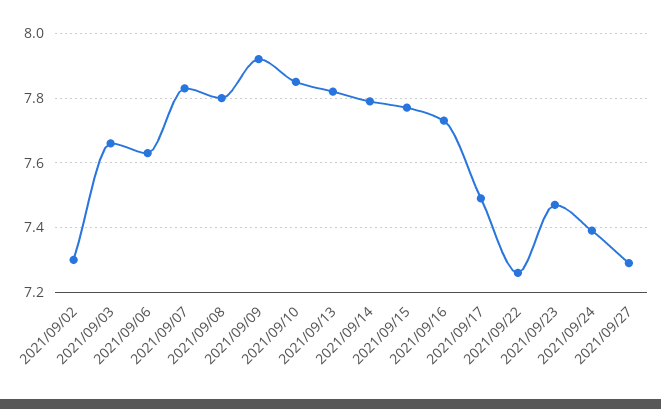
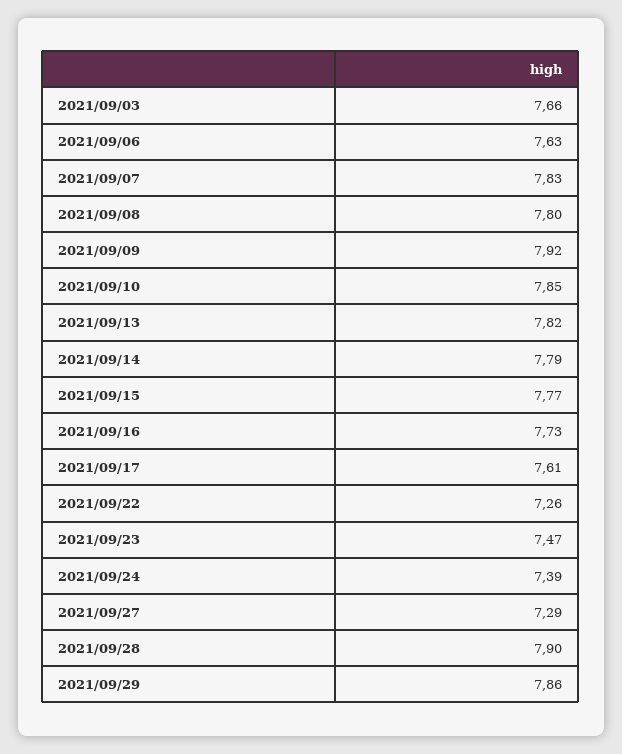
2021/09/02: 7.3 -> none
2021/09/17: 7.5 -> 7.61
2021/09/28: none -> 7.9
2021/09/29: none -> 7.86

